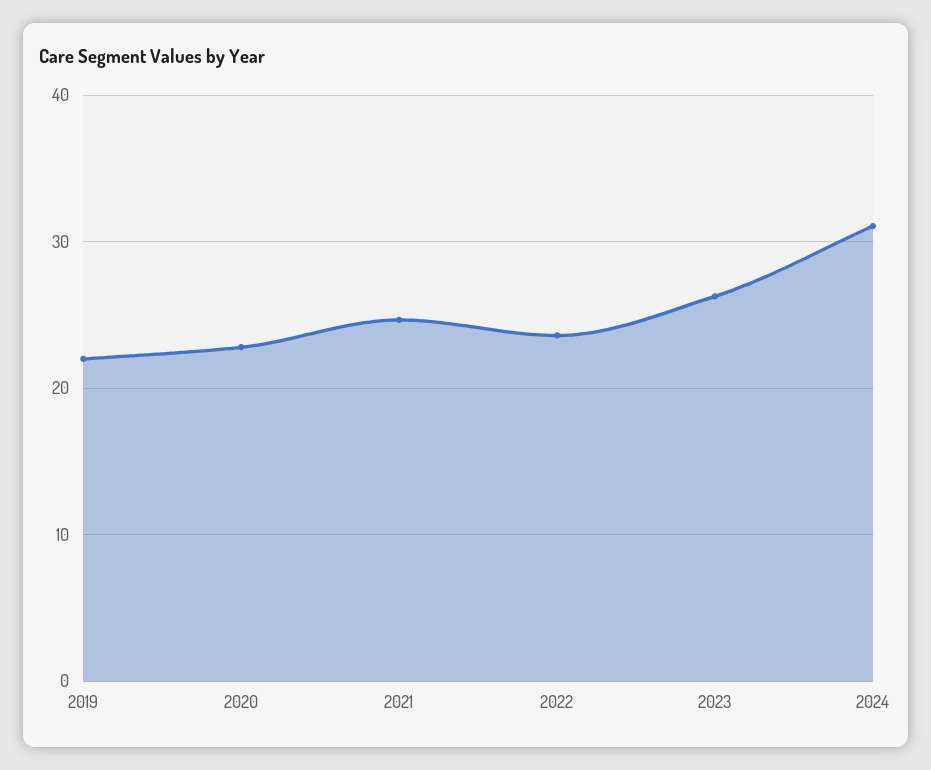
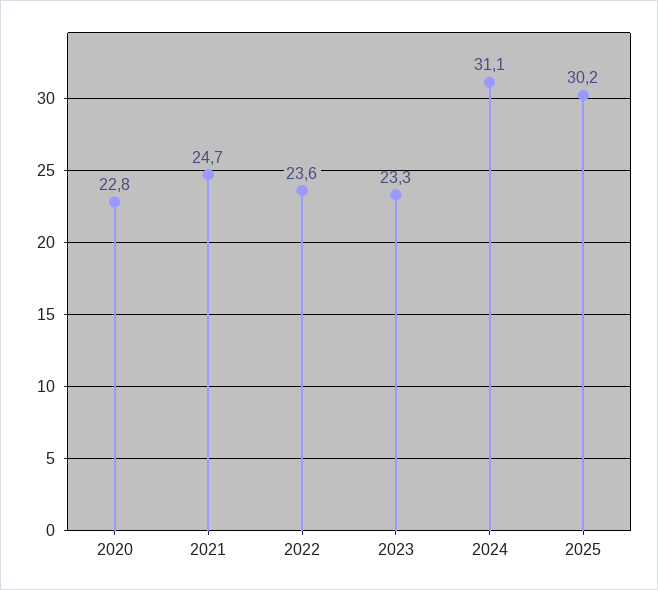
2019: 22 -> none
2023: 26 -> 23.3
2025: none -> 30.2

